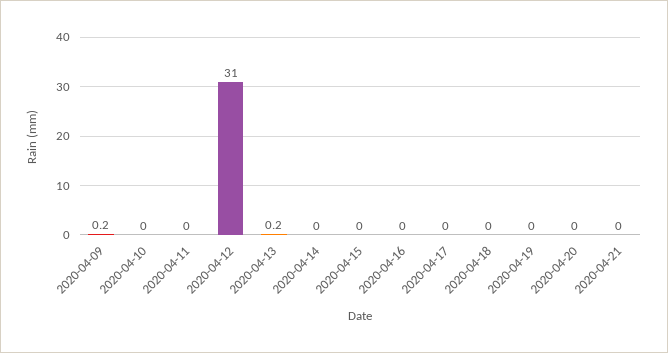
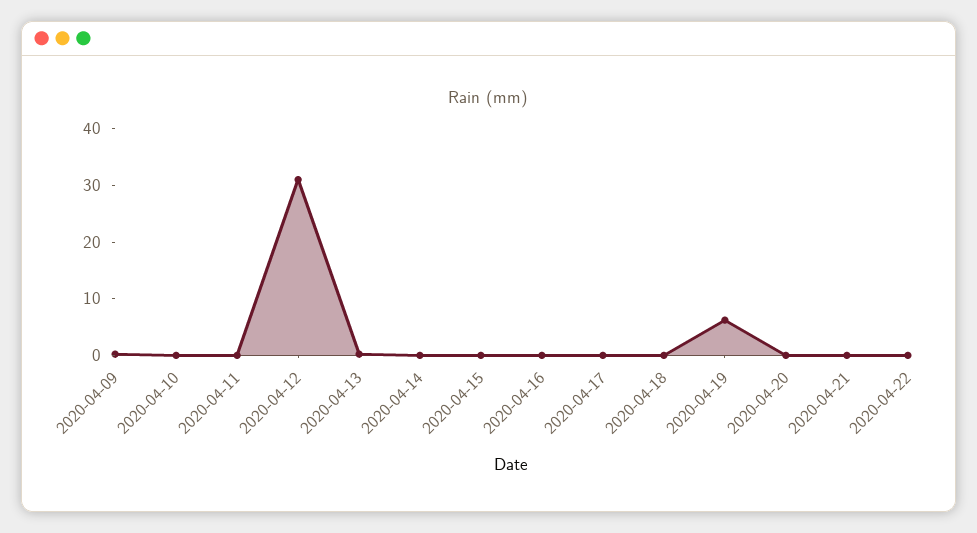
2020-04-19: 0 -> 6
2020-04-22: none -> 0

